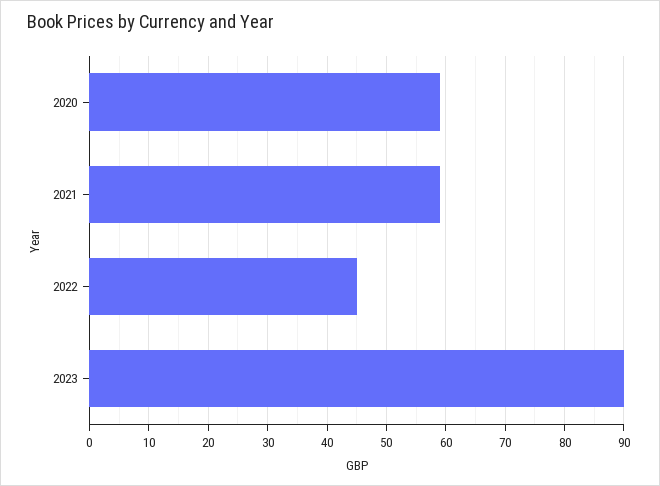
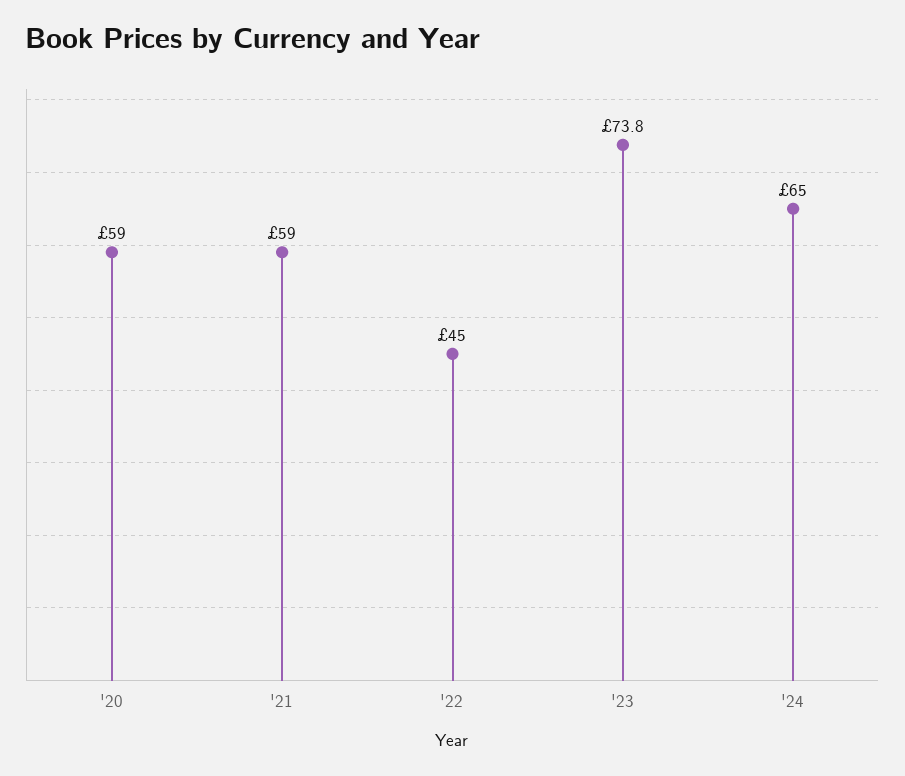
2023: 90 -> 73.8
'24: none -> 65

